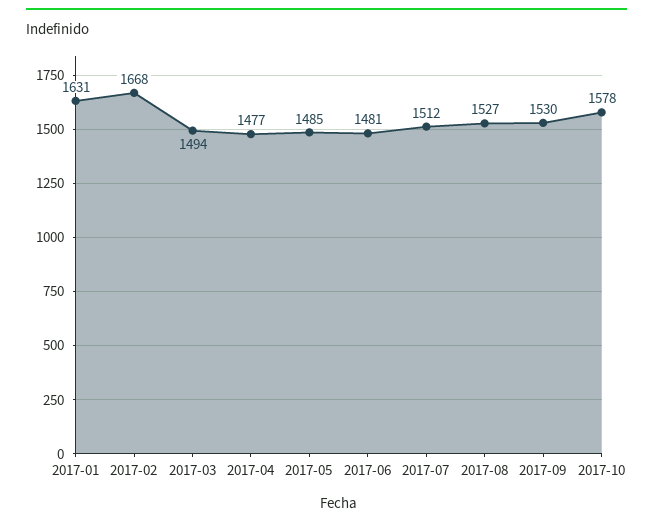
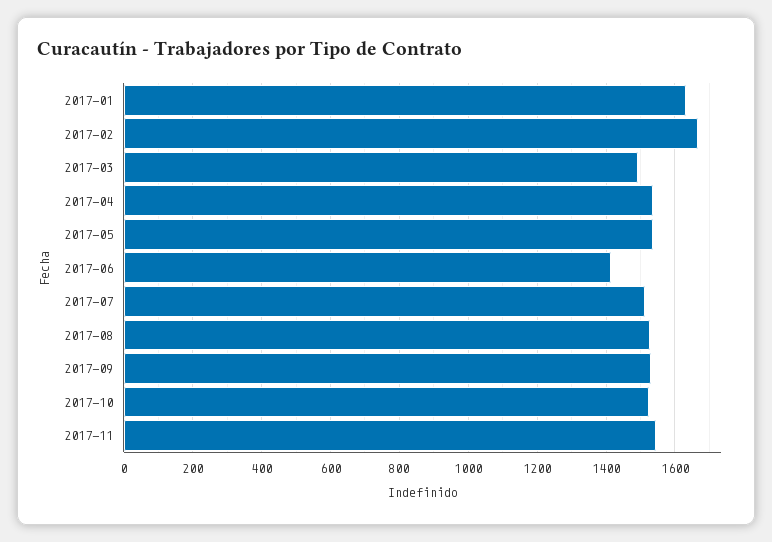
2017-04: 1477 -> 1540
2017-05: 1485 -> 1540
2017-06: 1481 -> 1420
2017-10: 1578 -> 1520
2017-11: none -> 1540

